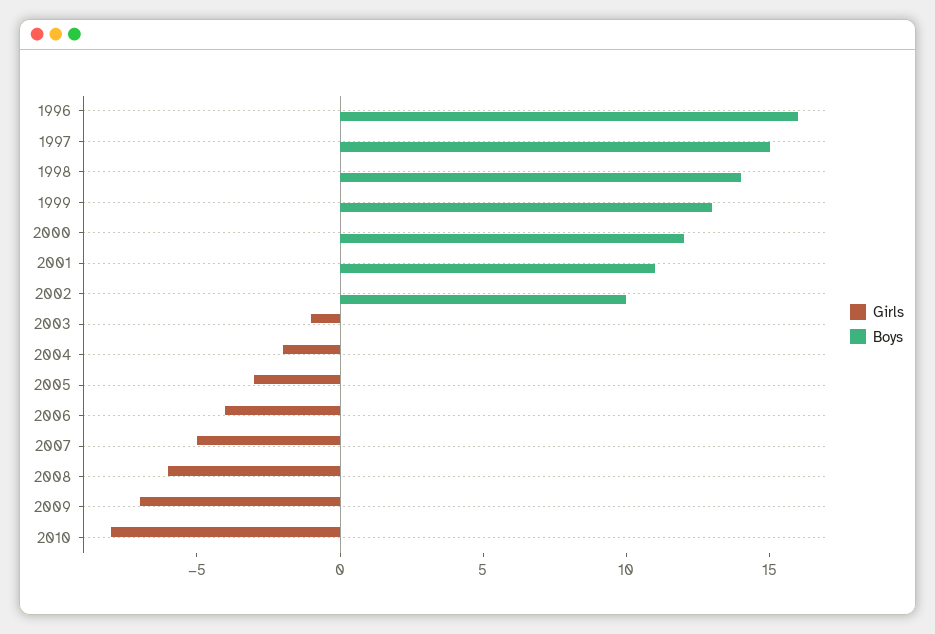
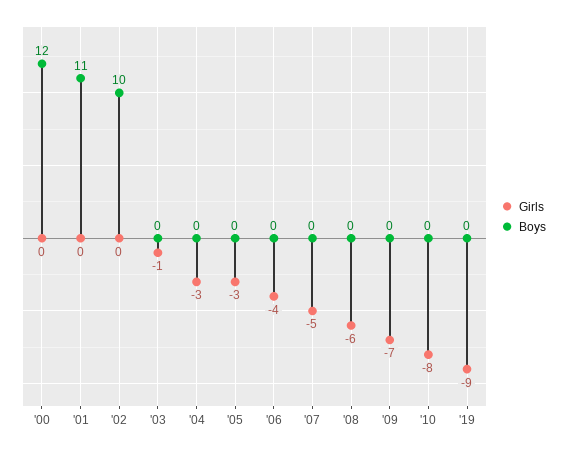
Girls, 1996: 0 -> none
Boys, 1996: 16 -> none
Girls, 1997: 0 -> none
Boys, 1997: 15 -> none
Girls, 1998: 0 -> none
Boys, 1998: 14 -> none
Girls, 1999: 0 -> none
Boys, 1999: 13 -> none
Girls, 2004: -2 -> -3
Girls, '19: none -> -9
Boys, '19: none -> 0

